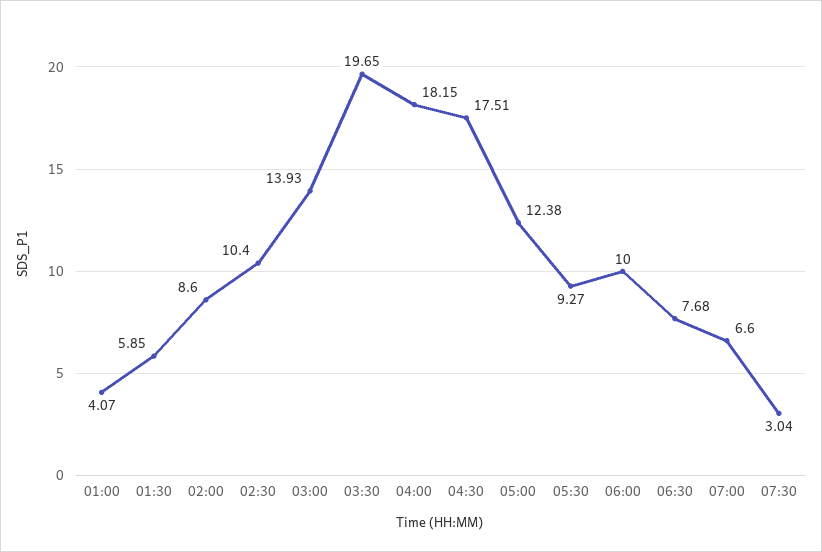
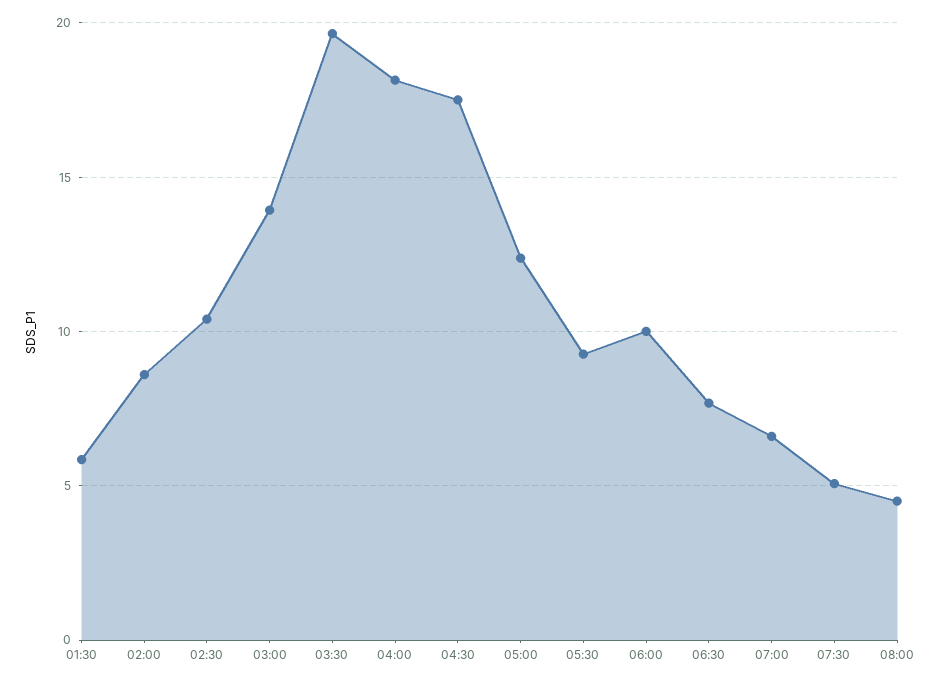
01:00: 4.07 -> none
07:30: 3.04 -> 5
08:00: none -> 4.5

